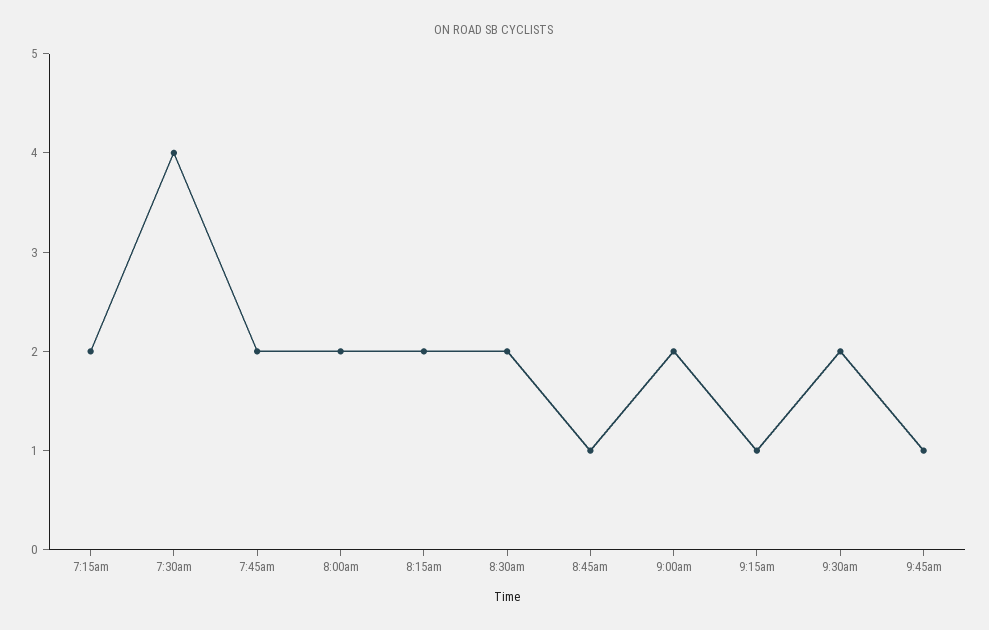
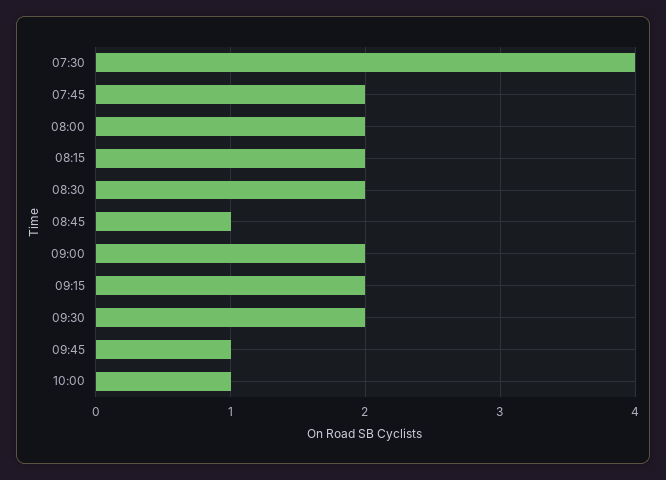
7:15am: 2 -> none
9:15am: 1 -> 2
10:00: none -> 1

